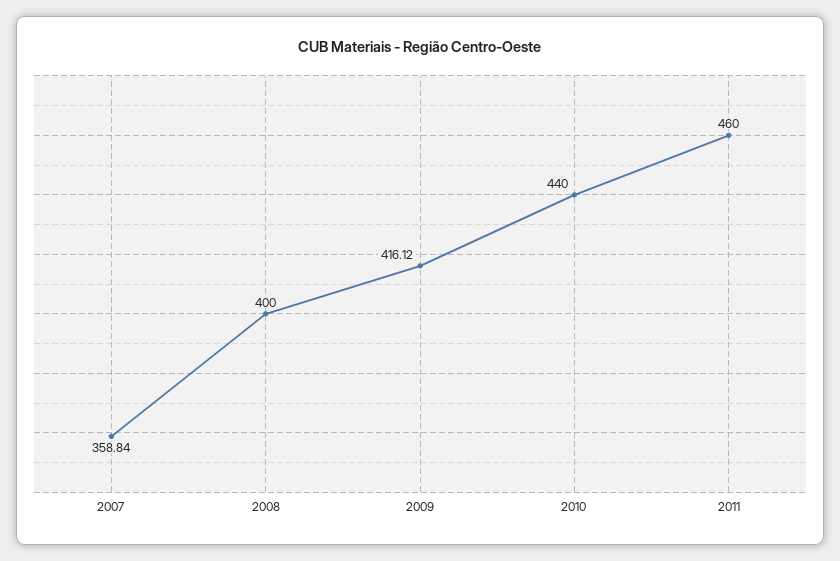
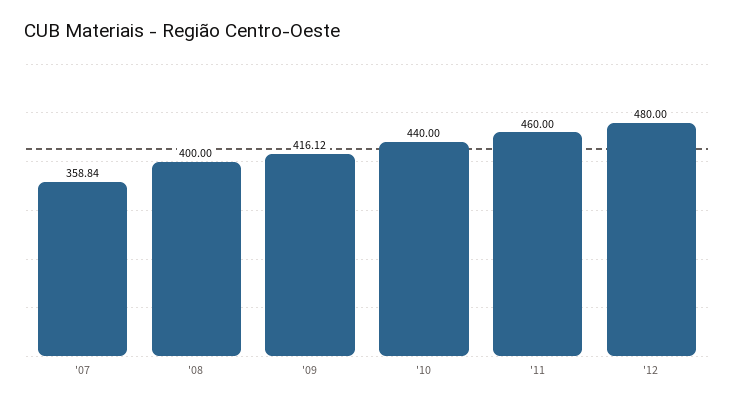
'12: none -> 480

